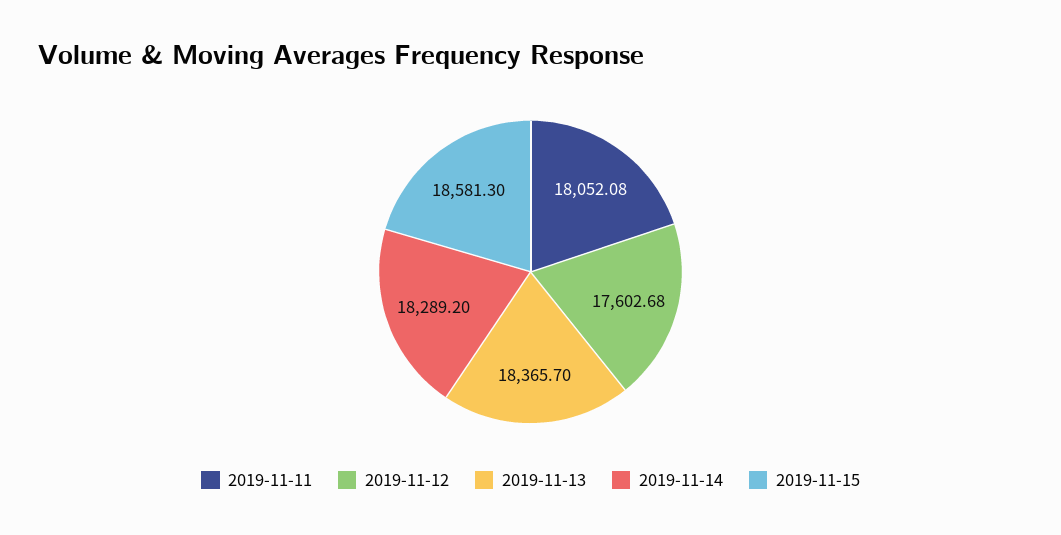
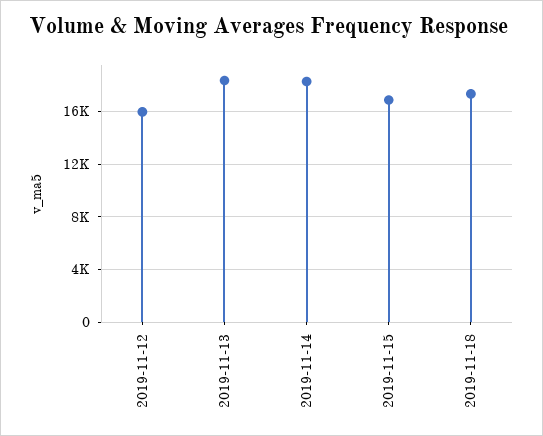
2019-11-11: 18052.08 -> none
2019-11-12: 17602.68 -> 16000
2019-11-15: 18581.3 -> 17000
2019-11-18: none -> 17500

